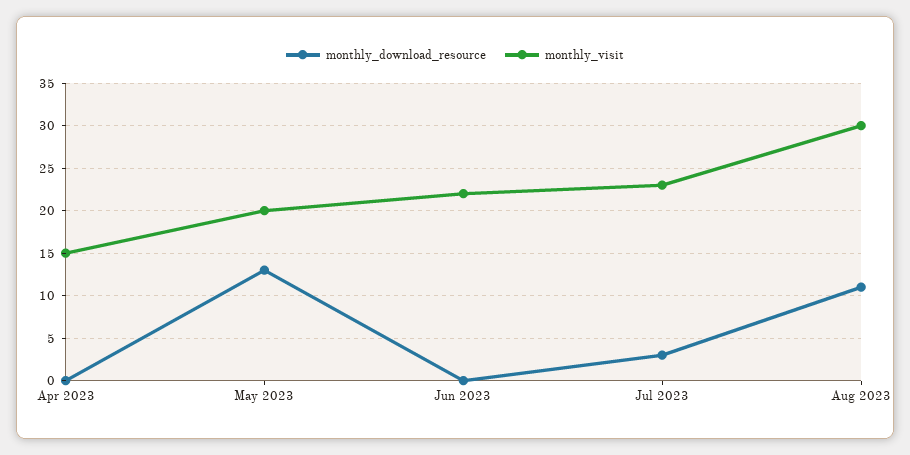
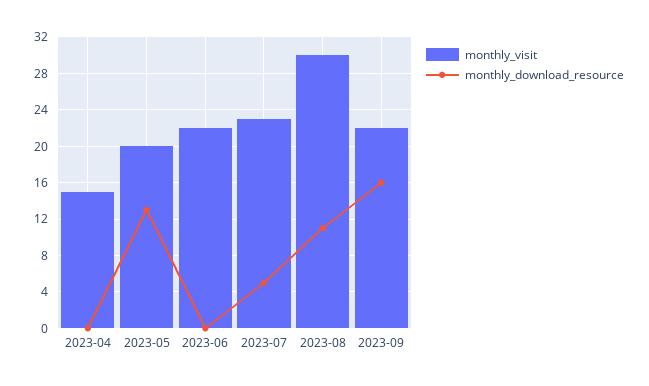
monthly_download_resource, Jul 2023: 3 -> 5
monthly_visit, 2023-09: none -> 22
monthly_download_resource, 2023-09: none -> 16

